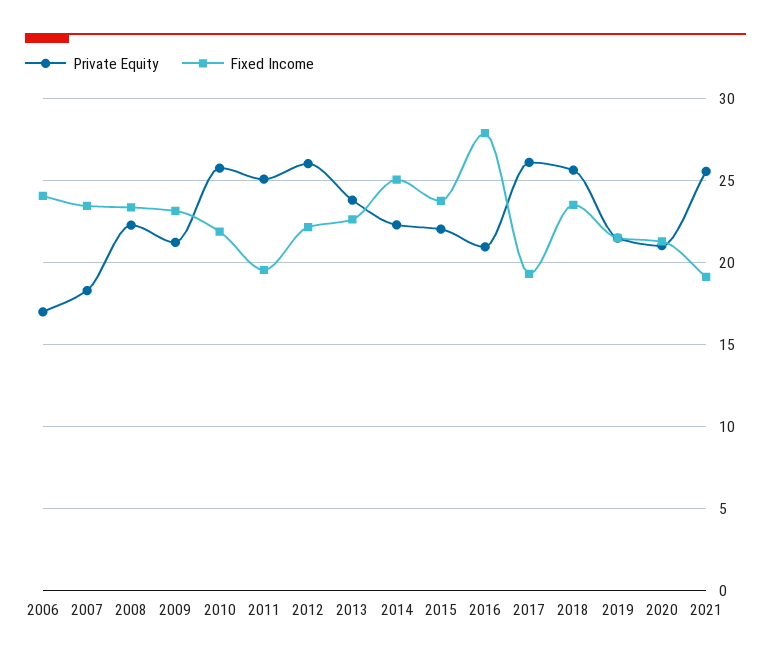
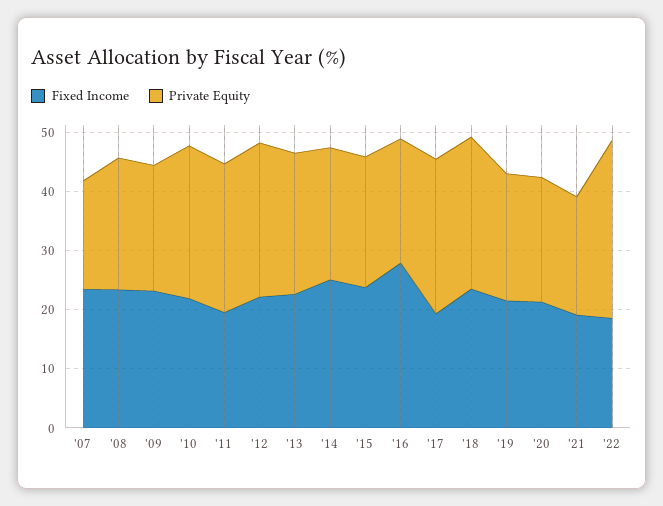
Private Equity, 2006: 17 -> none
Fixed Income, 2006: 24 -> none
Private Equity, 2021: 25.5 -> 20
Fixed Income, '22: none -> 18
Private Equity, '22: none -> 30

